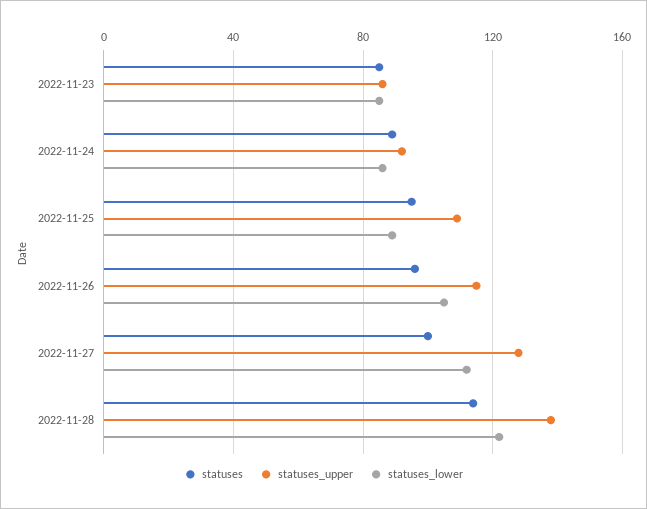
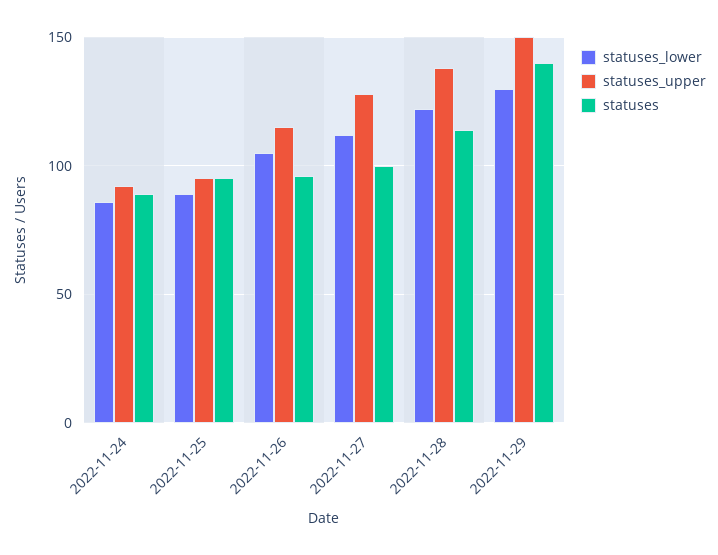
statuses, 2022-11-23: 85 -> none
statuses_upper, 2022-11-23: 85 -> none
statuses_lower, 2022-11-23: 85 -> none
statuses_upper, 2022-11-25: 110 -> 95
statuses_lower, 2022-11-29: none -> 130
statuses_upper, 2022-11-29: none -> 150
statuses, 2022-11-29: none -> 140

